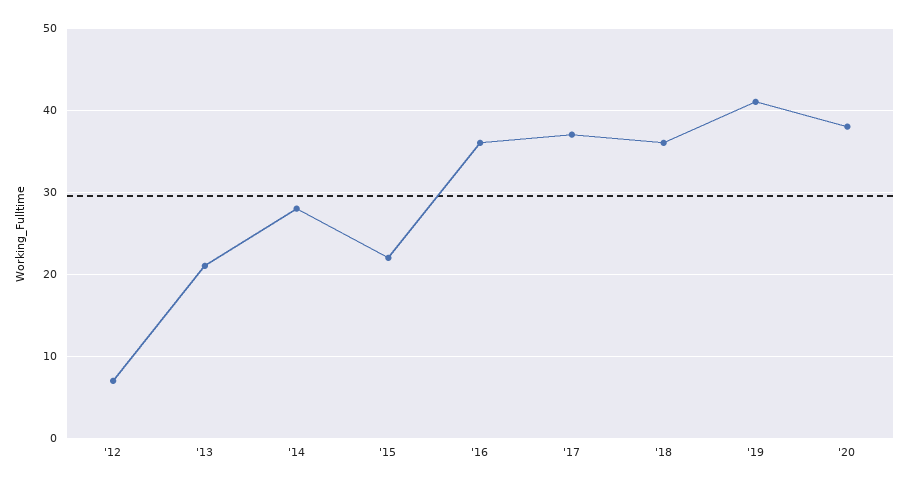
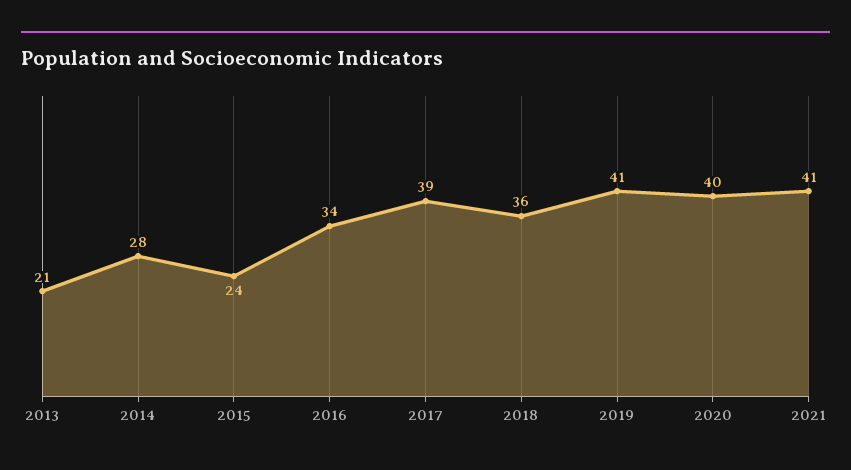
'12: 7 -> none
'15: 22 -> 24
'16: 36 -> 34
'17: 37 -> 39
'20: 38 -> 40
2021: none -> 41

